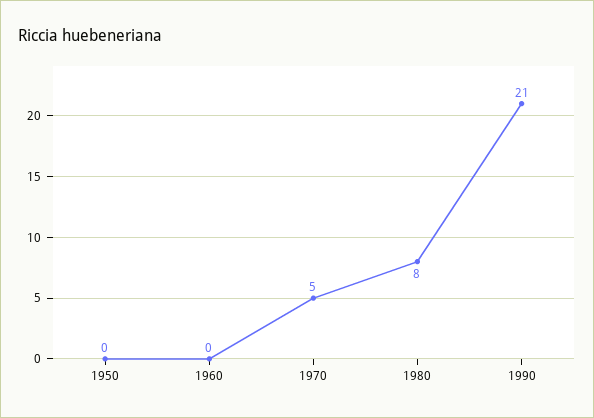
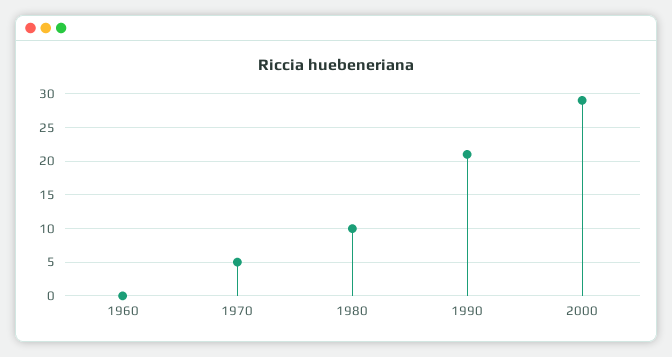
1950: 0 -> none
1980: 8 -> 10
2000: none -> 29

